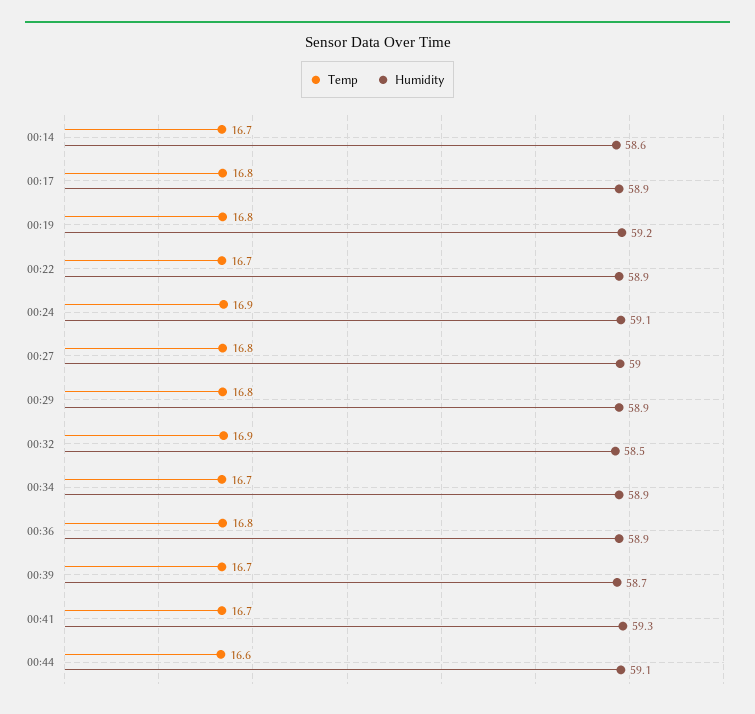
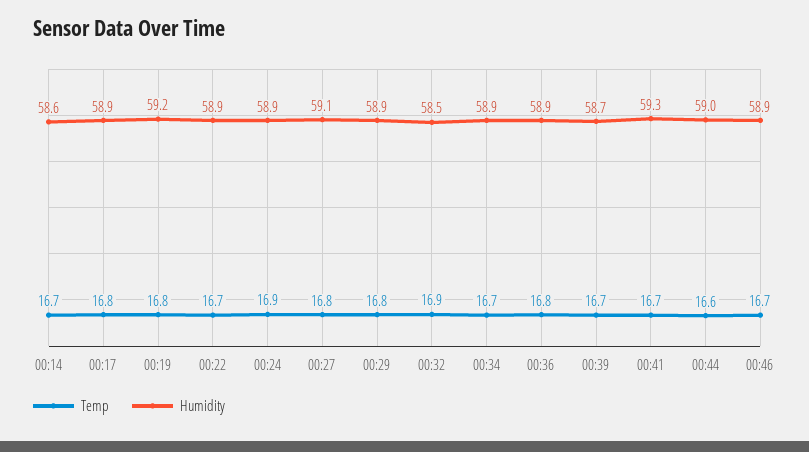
Humidity, 00:24: 59.1 -> 58.9
Humidity, 00:27: 59 -> 59.1
Humidity, 00:44: 59.1 -> 59
Temp, 00:46: none -> 16.7
Humidity, 00:46: none -> 58.9

